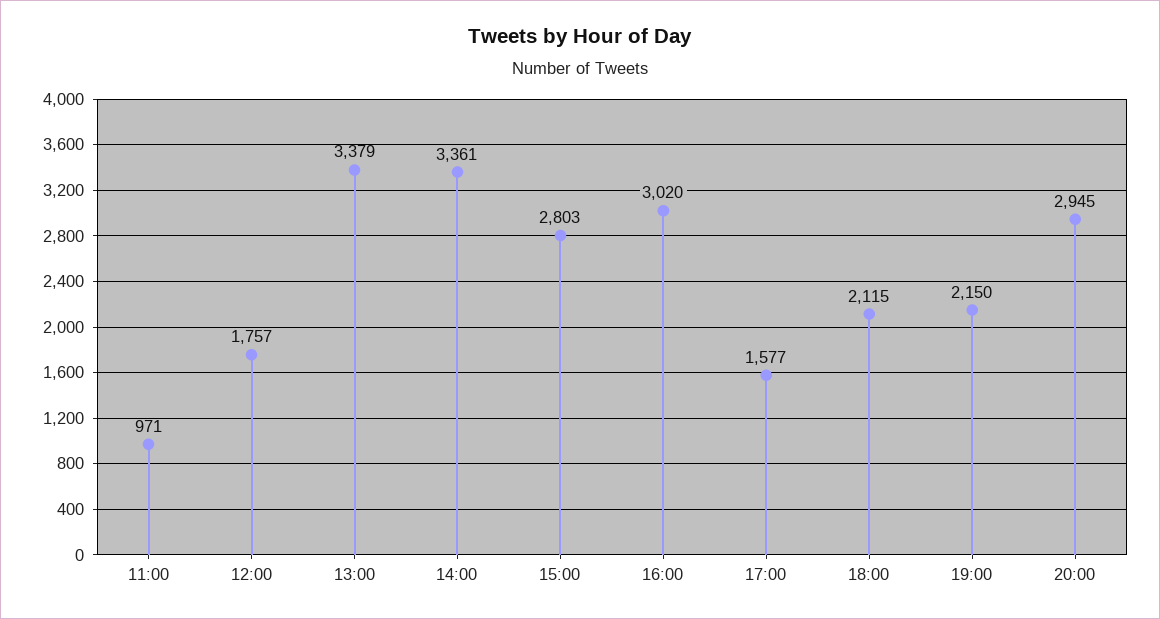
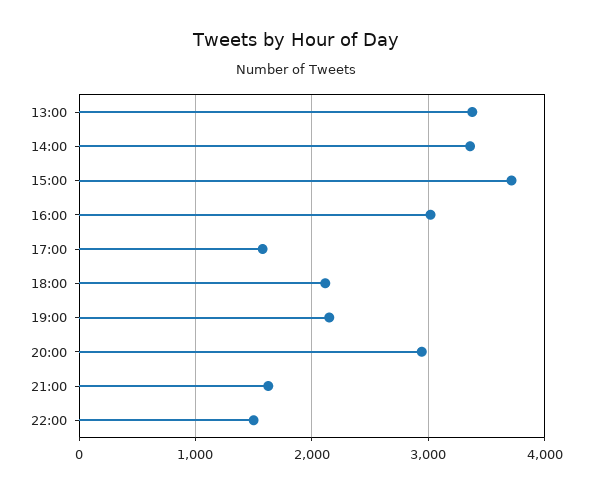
11:00: 971 -> none
12:00: 1757 -> none
15:00: 2803 -> 3700
21:00: none -> 1600
22:00: none -> 1500

